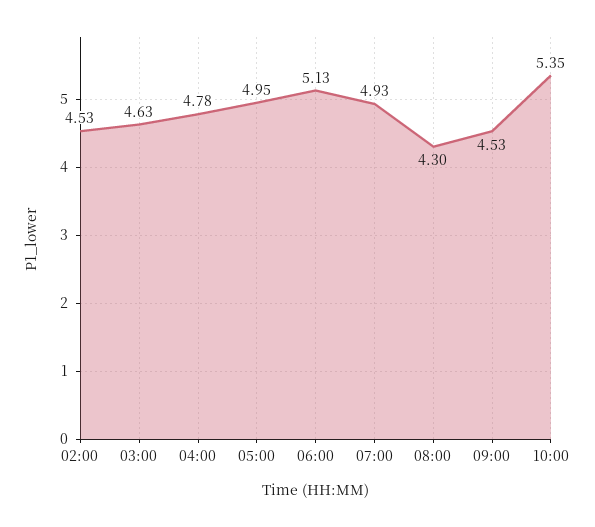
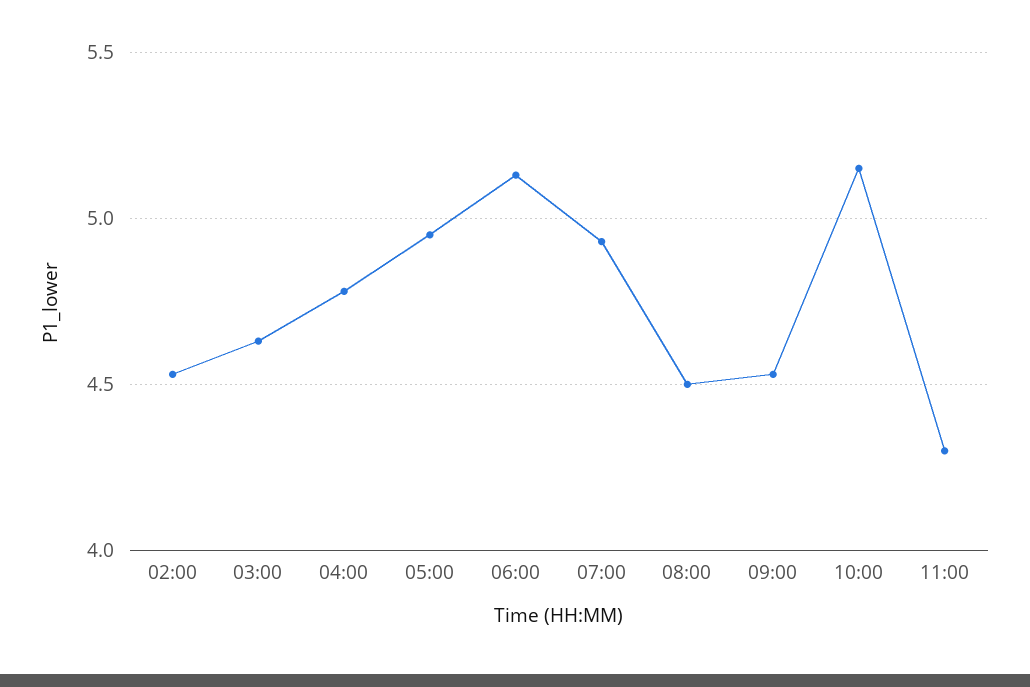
08:00: 4.3 -> 4.5
10:00: 5.35 -> 5.15
11:00: none -> 4.3

